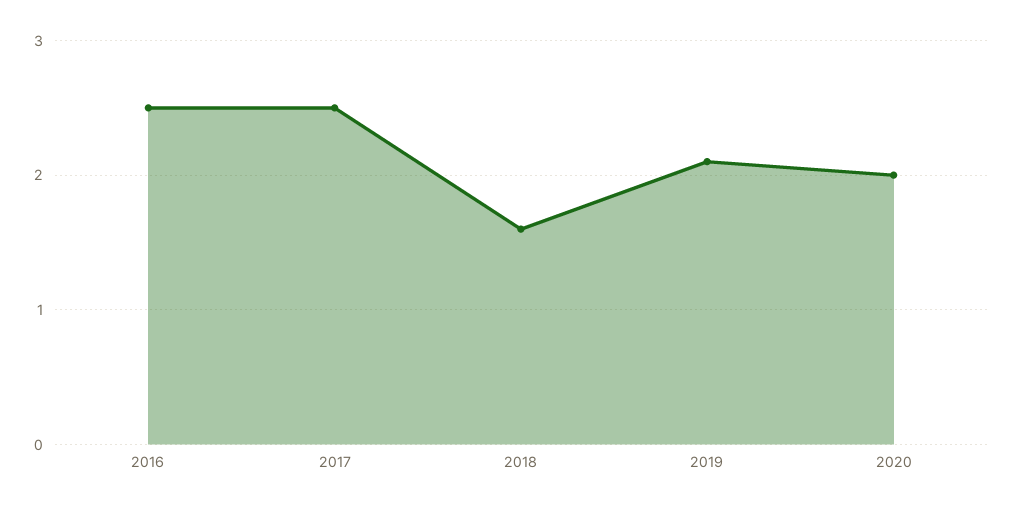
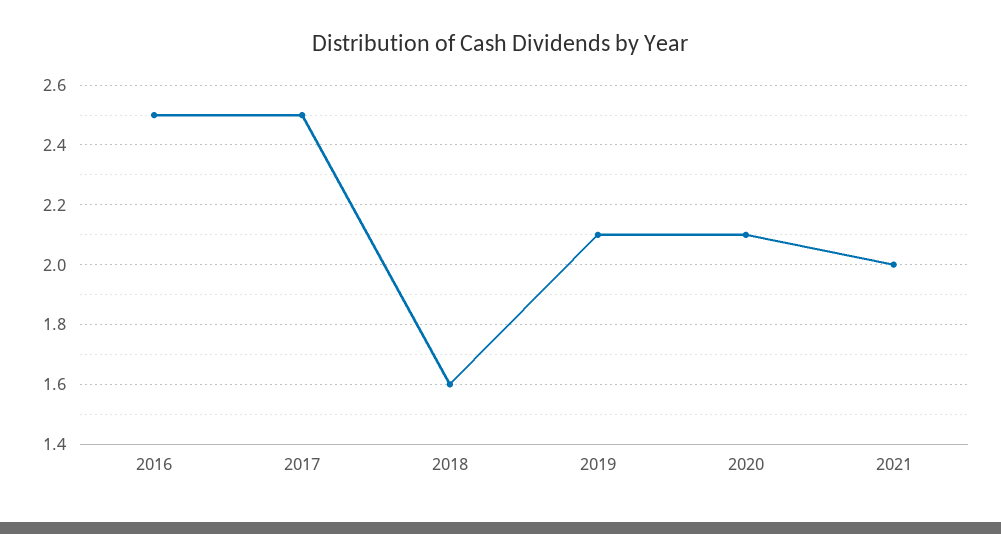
2020: 2 -> 2.1
2021: none -> 2

